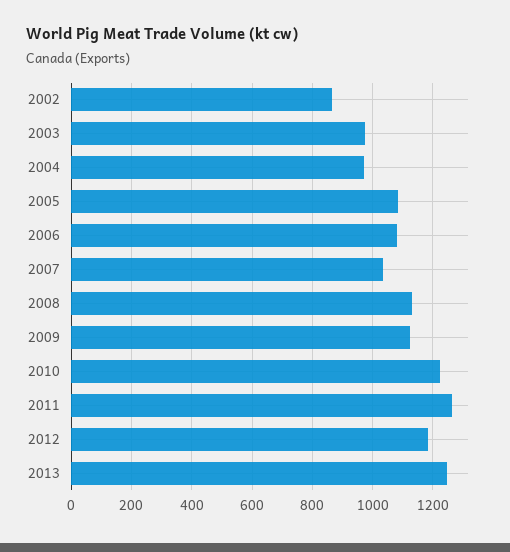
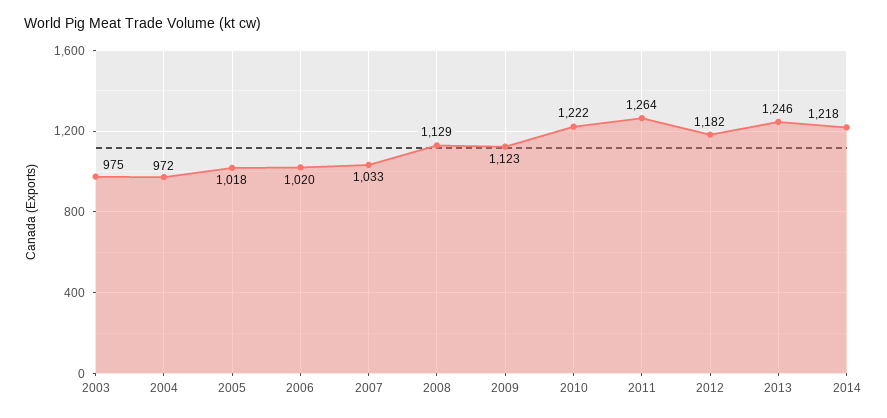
2002: 860 -> none
2005: 1080 -> 1018
2006: 1080 -> 1020
2014: none -> 1218

